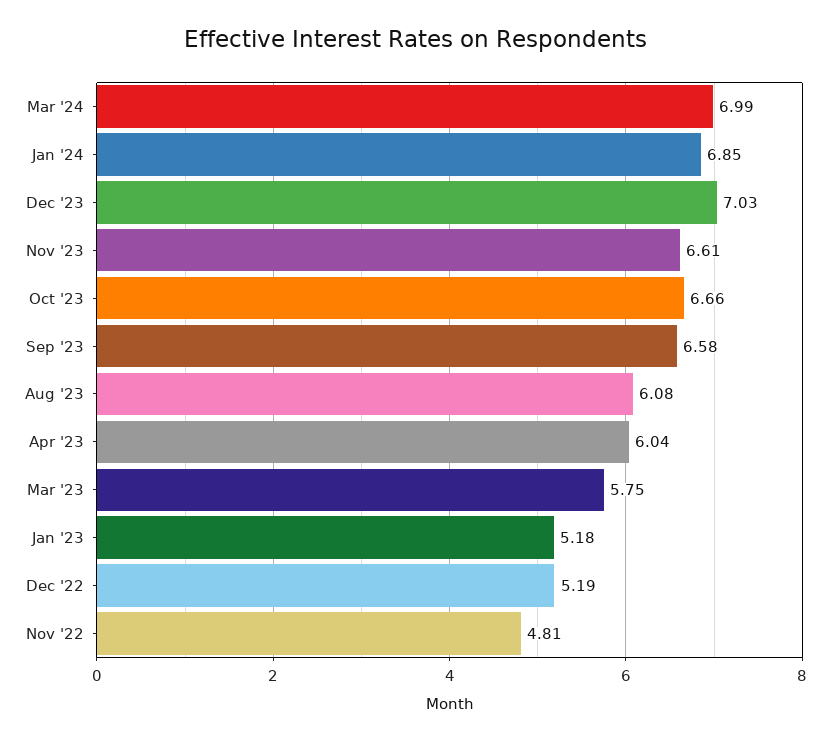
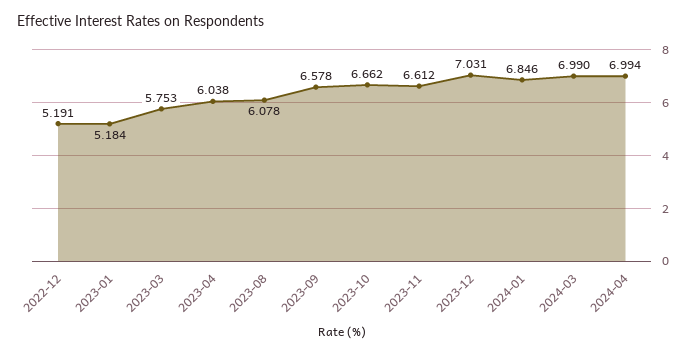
Nov '22: 4.81 -> none
2024-04: none -> 6.994

